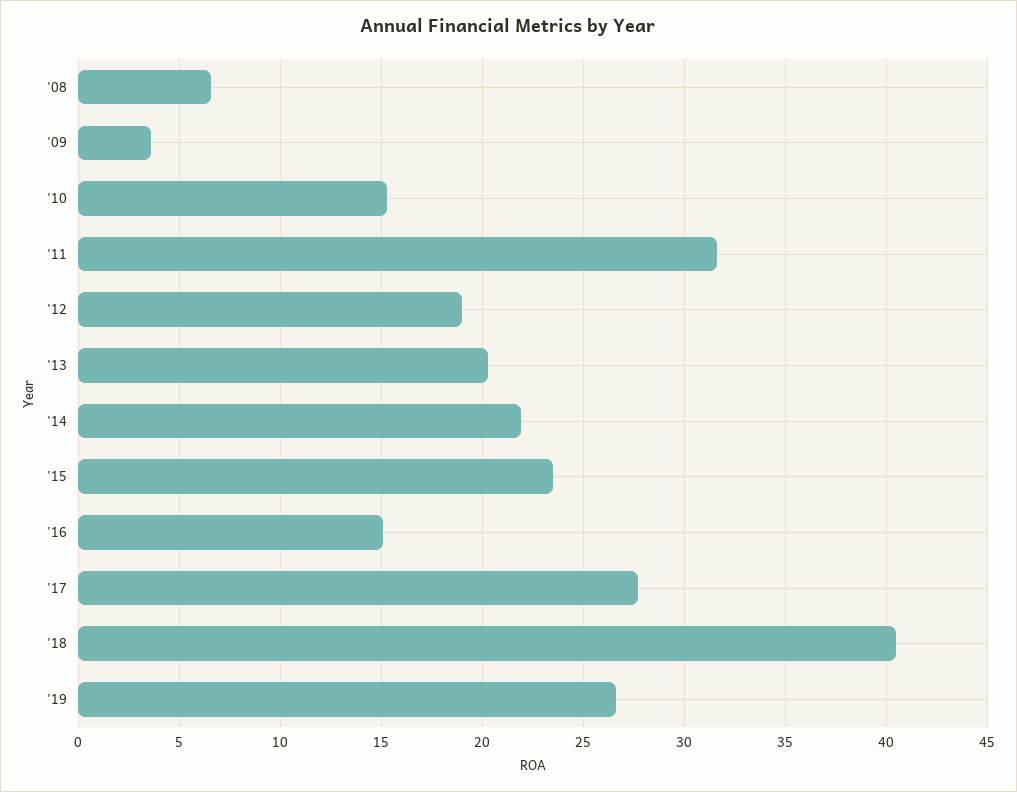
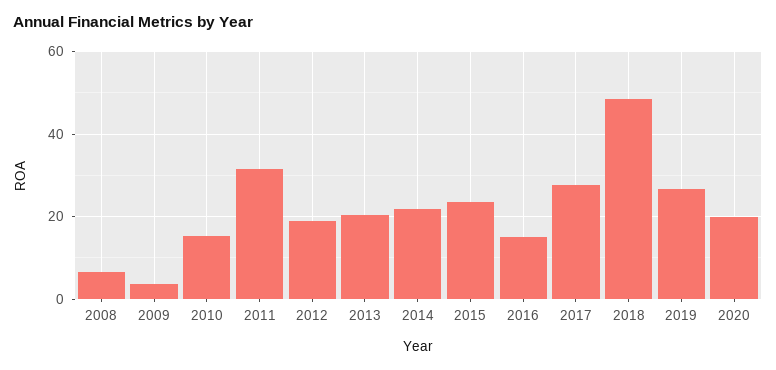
'18: 40.5 -> 48
2020: none -> 20

